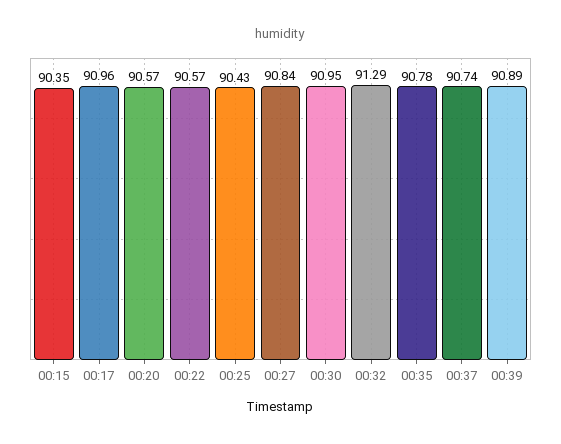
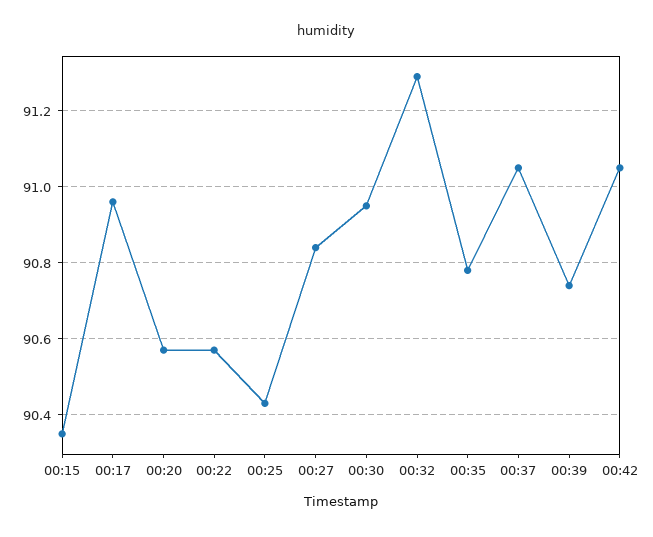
00:37: 90.74 -> 91.05
00:39: 90.89 -> 90.75
00:42: none -> 91.05

